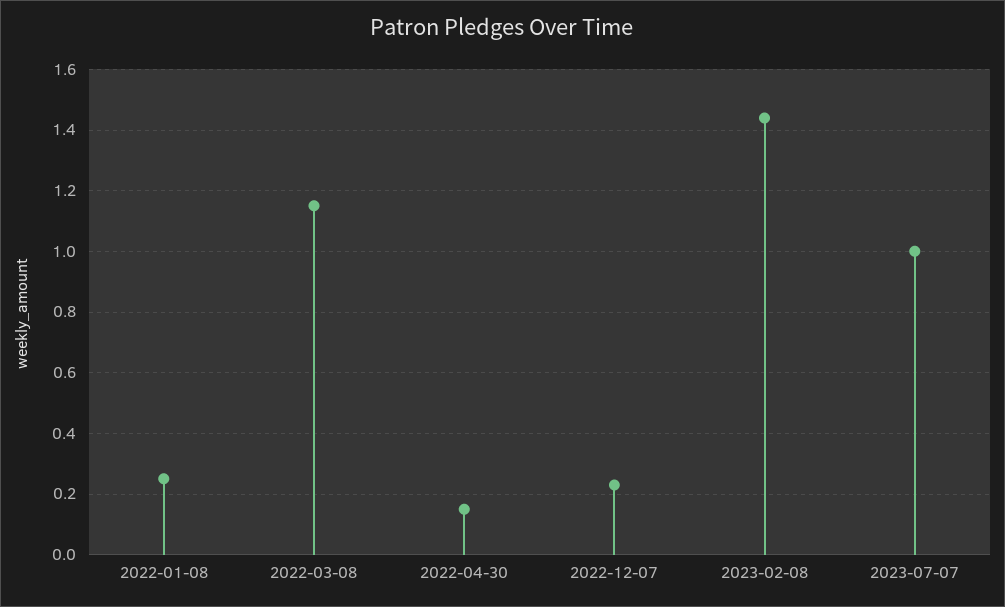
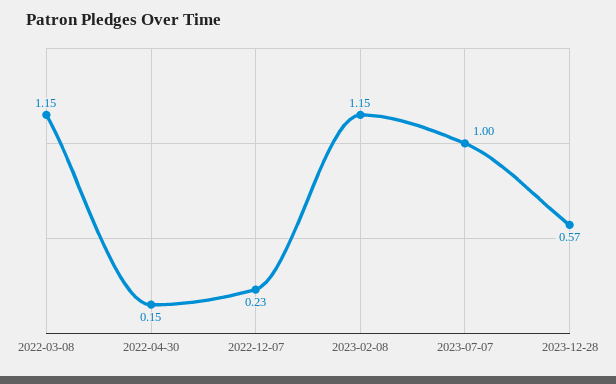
2022-01-08: 0.25 -> none
2023-02-08: 1.45 -> 1.15
2023-12-28: none -> 0.57

